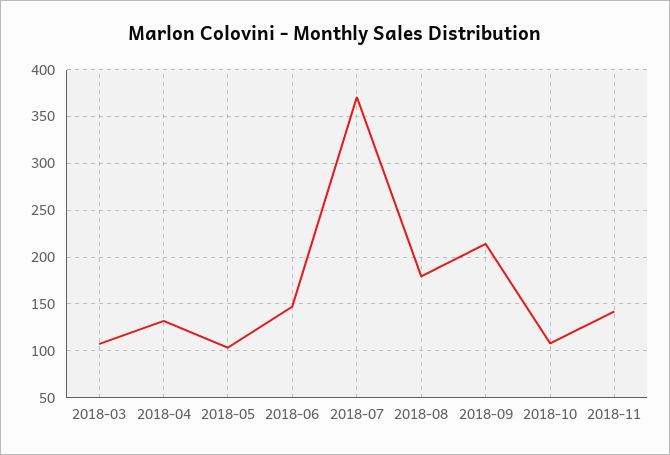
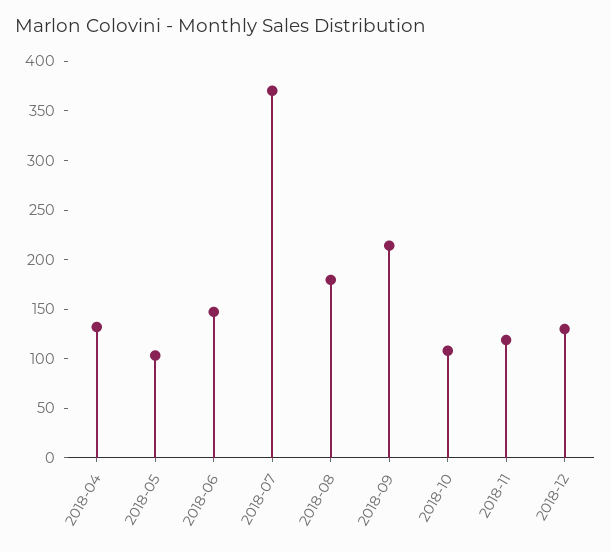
2018-03: 110 -> none
2018-11: 140 -> 120
2018-12: none -> 130

